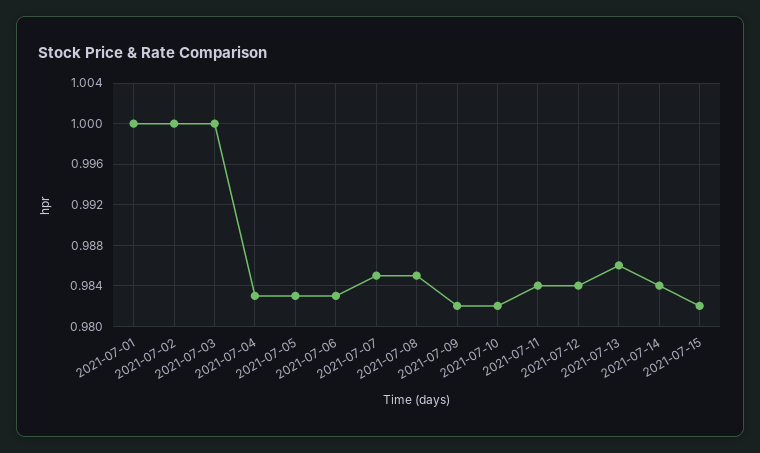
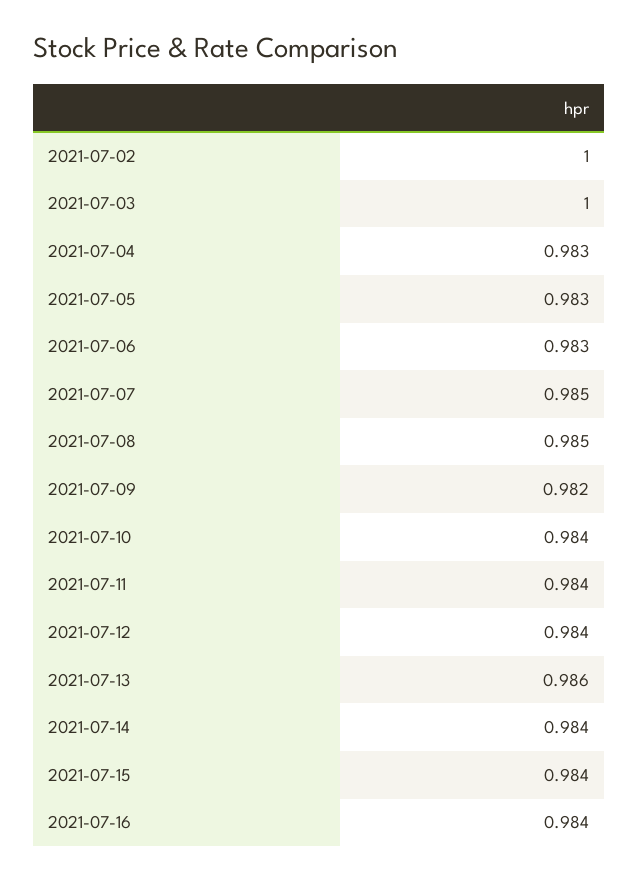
2021-07-01: 1 -> none
2021-07-10: 0.982 -> 0.984
2021-07-15: 0.982 -> 0.984
2021-07-16: none -> 0.984

